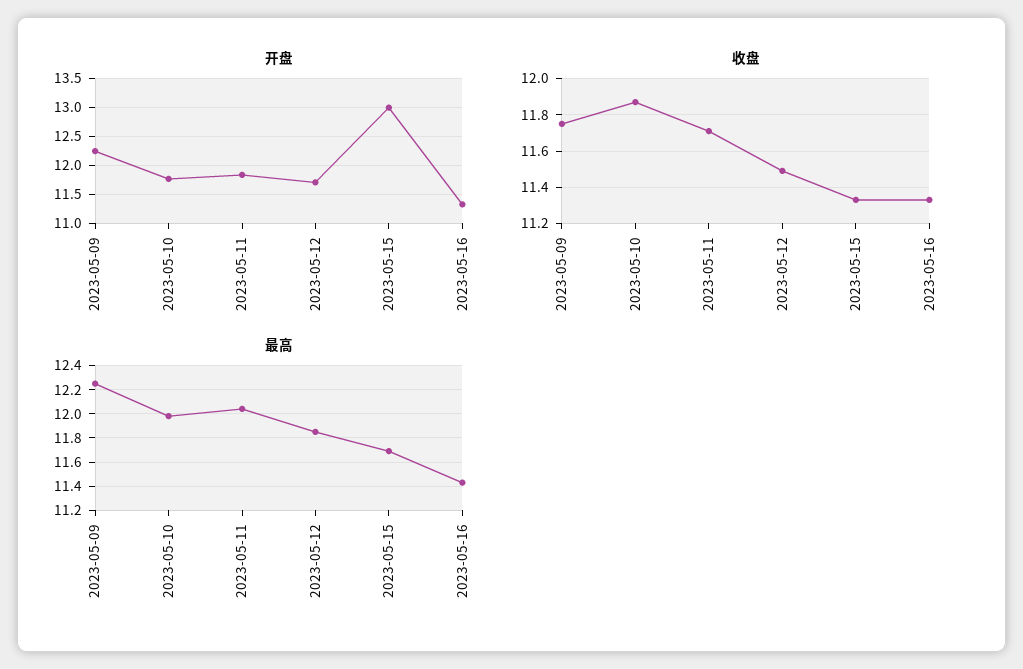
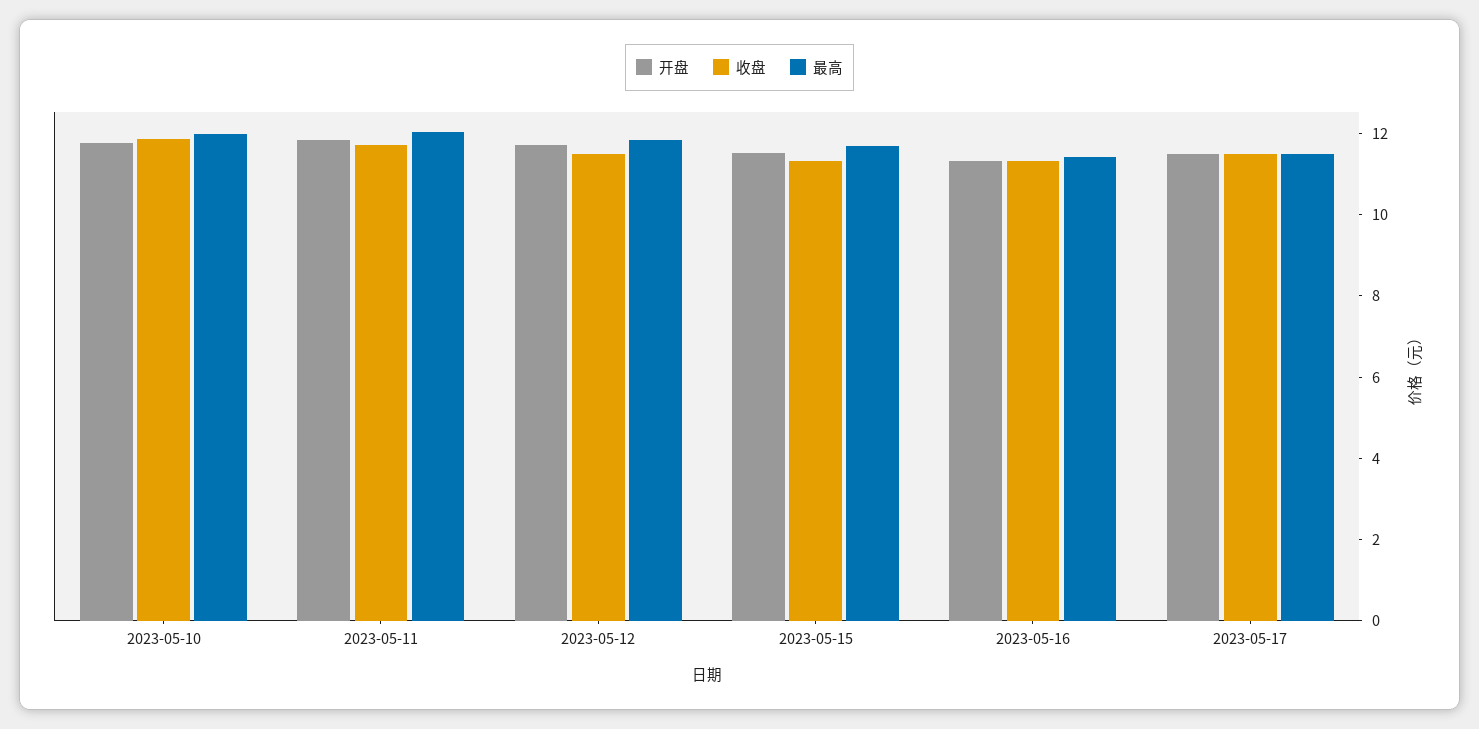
开盘, 2023-05-09: 12.25 -> none
开盘, 2023-05-15: 13 -> 11.5
收盘, 2023-05-09: 11.75 -> none
最高, 2023-05-09: 12.25 -> none
开盘, 2023-05-17: none -> 11.5
收盘, 2023-05-17: none -> 11.5
最高, 2023-05-17: none -> 11.5

